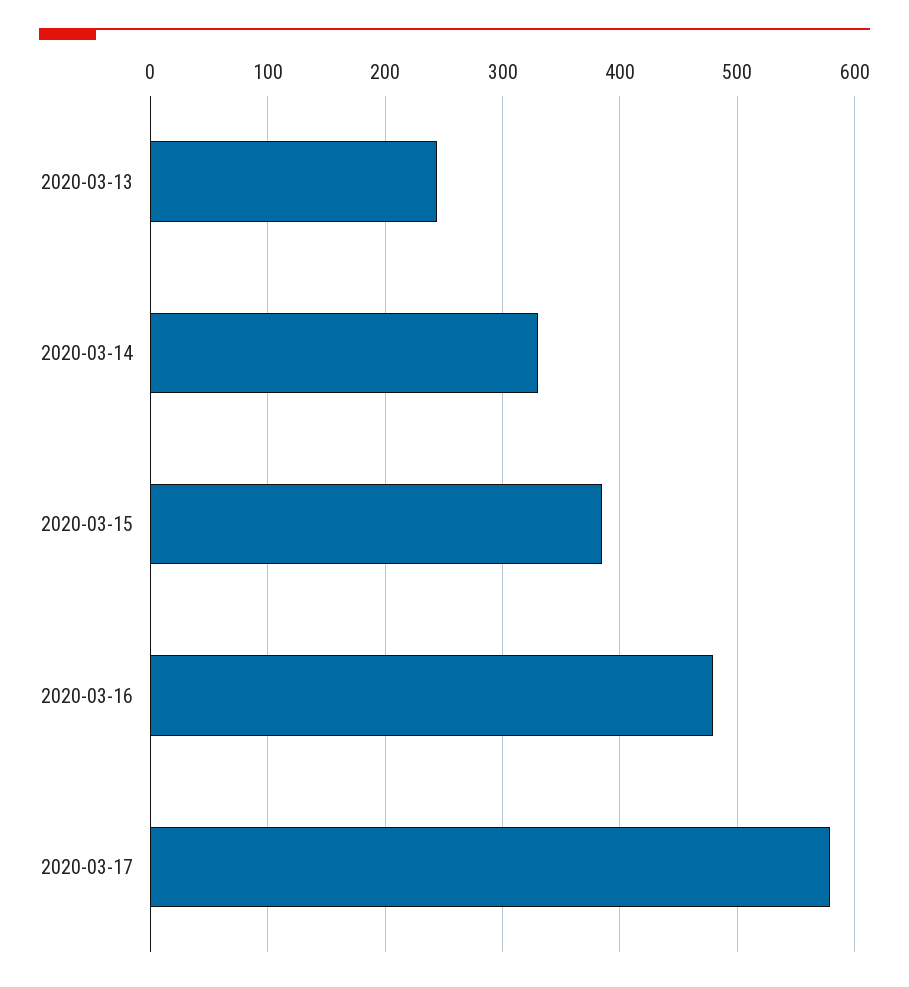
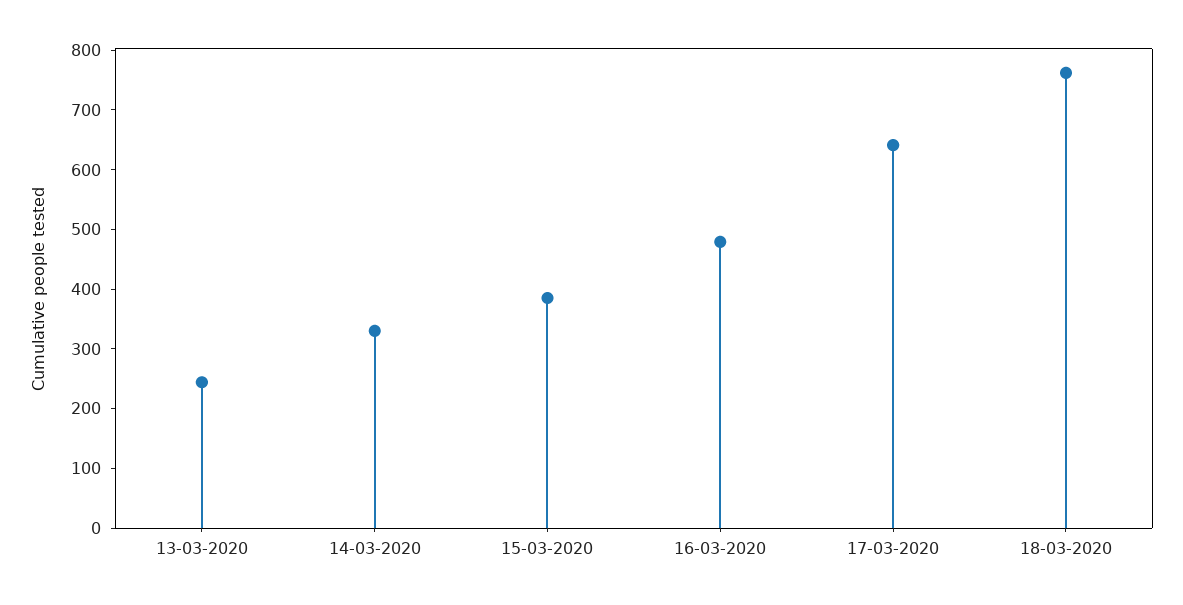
2020-03-17: 580 -> 640
18-03-2020: none -> 760

